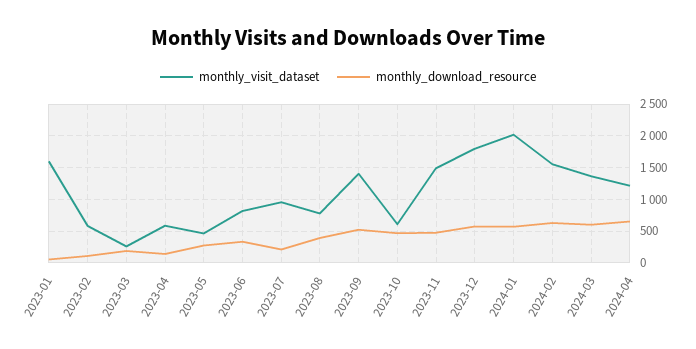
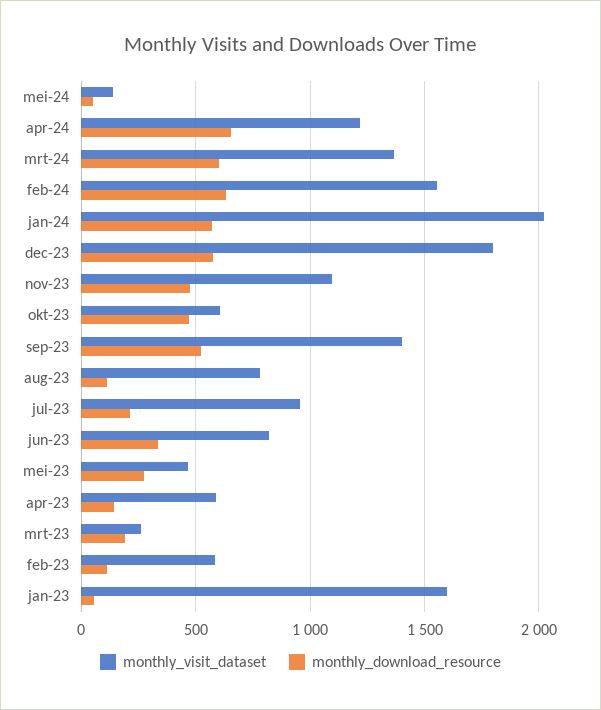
monthly_download_resource, 2023-08: 400 -> 100
monthly_visit_dataset, 2023-11: 1500 -> 1100
monthly_visit_dataset, mei-24: none -> 150
monthly_download_resource, mei-24: none -> 50

